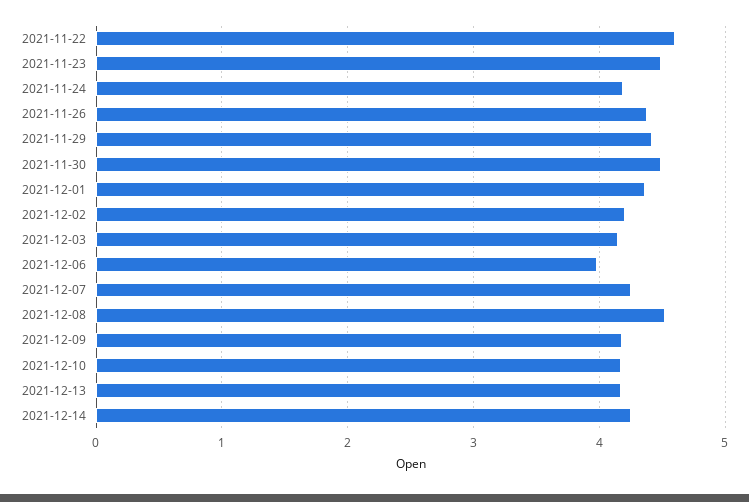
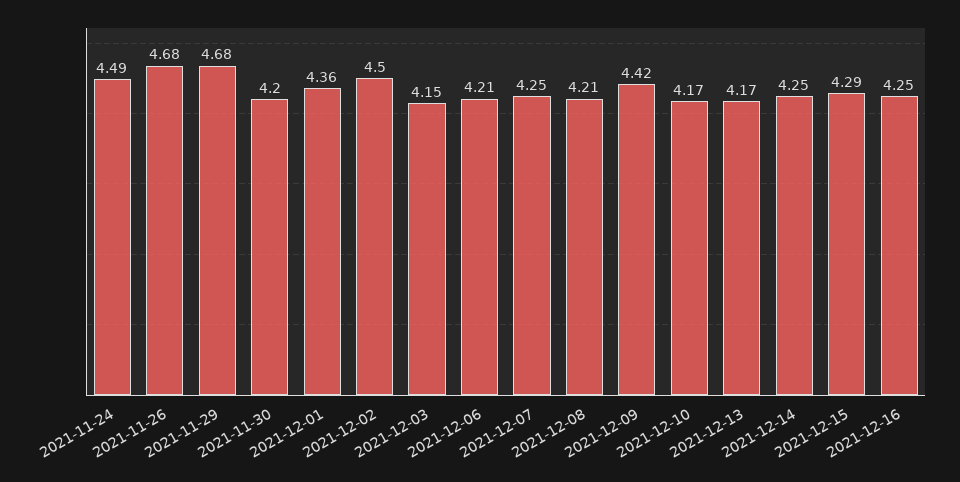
2021-11-22: 4.6 -> none
2021-11-23: 4.5 -> none
2021-11-24: 4.2 -> 4.49
2021-11-26: 4.4 -> 4.68
2021-11-29: 4.4 -> 4.68
2021-11-30: 4.5 -> 4.2
2021-12-02: 4.2 -> 4.5
2021-12-06: 4 -> 4.21
2021-12-08: 4.5 -> 4.21
2021-12-09: 4.2 -> 4.42
2021-12-15: none -> 4.29
2021-12-16: none -> 4.25

